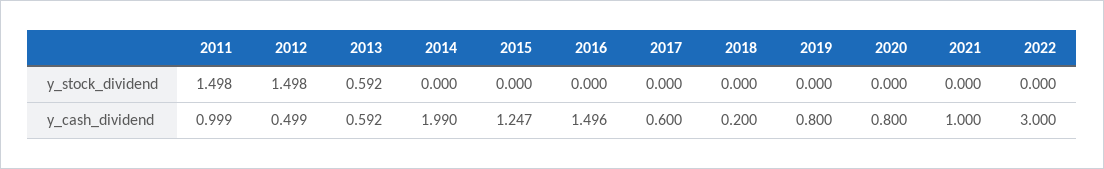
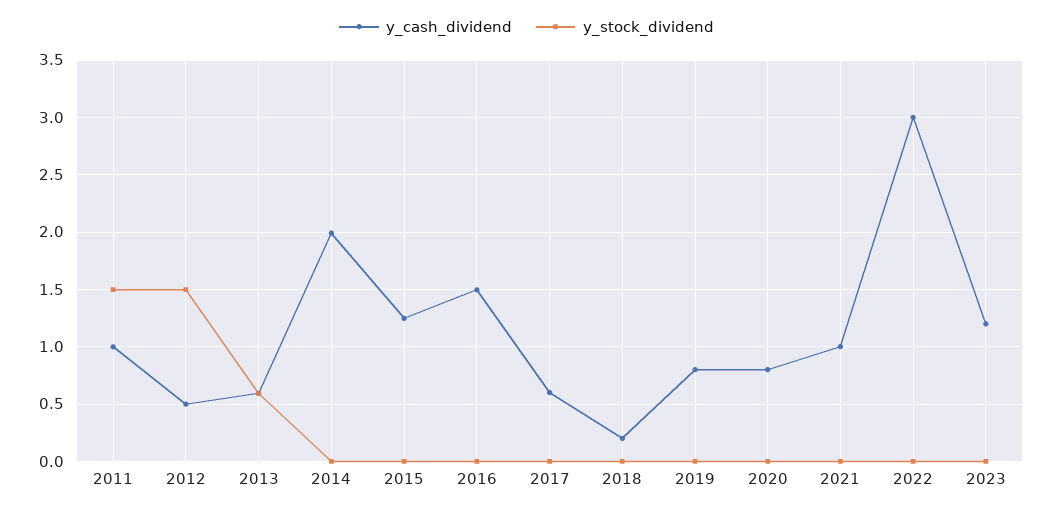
y_cash_dividend, 2023: none -> 1.2
y_stock_dividend, 2023: none -> 0

